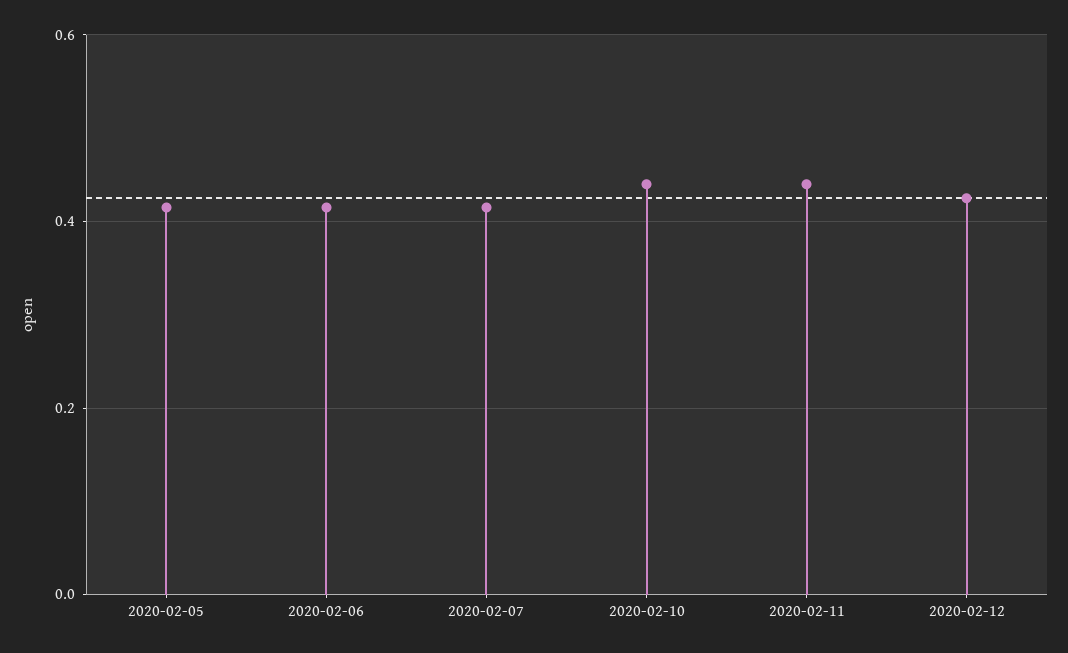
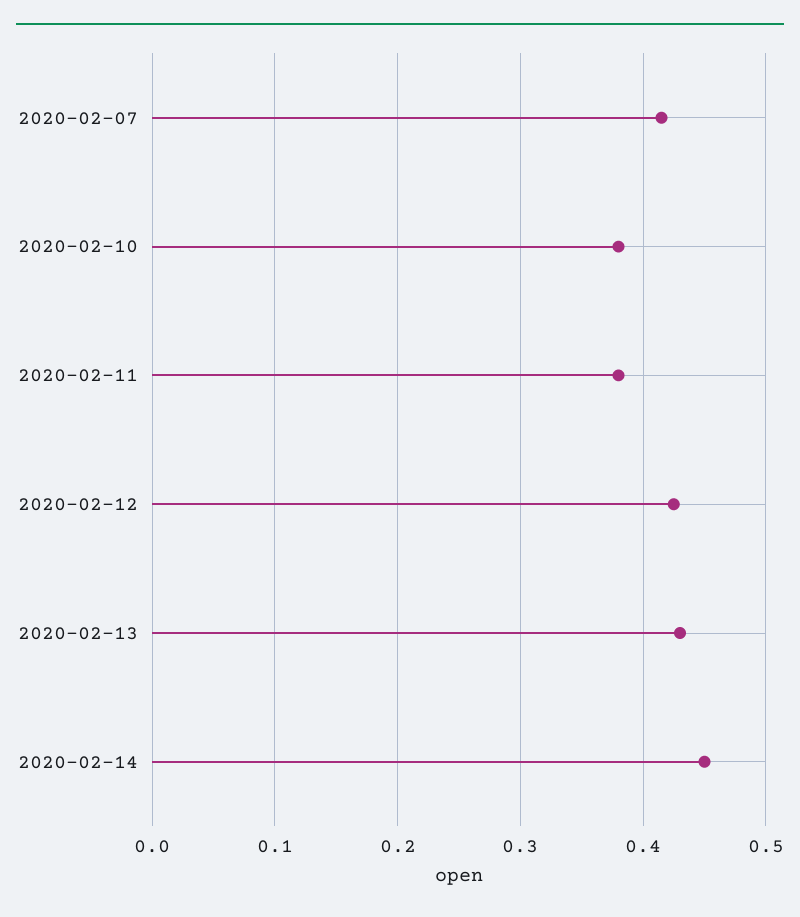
2020-02-05: 0.42 -> none
2020-02-06: 0.42 -> none
2020-02-10: 0.44 -> 0.38
2020-02-11: 0.44 -> 0.38
2020-02-13: none -> 0.43
2020-02-14: none -> 0.45

